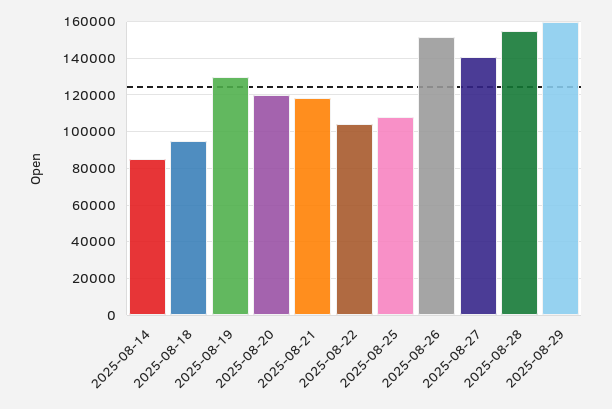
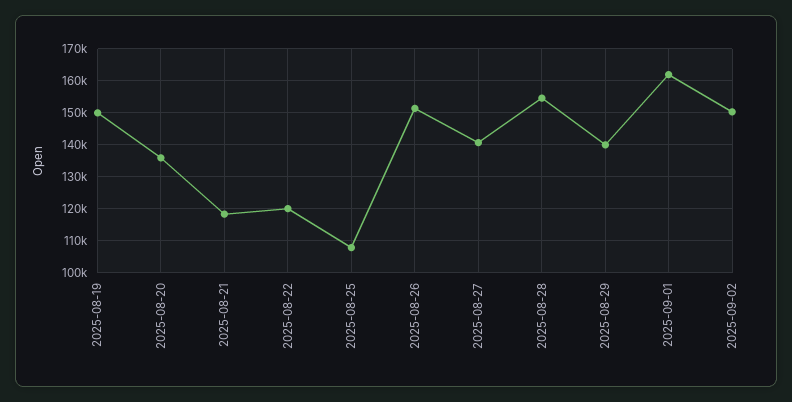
2025-08-14: 85000 -> none
2025-08-18: 95000 -> none
2025-08-19: 130000 -> 150000
2025-08-20: 120000 -> 136000
2025-08-22: 105000 -> 120000
2025-08-29: 160000 -> 140000
2025-09-01: none -> 162000
2025-09-02: none -> 150000

